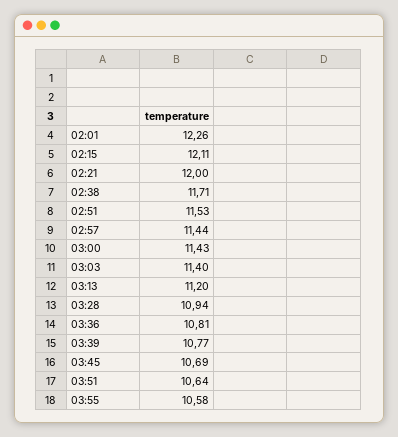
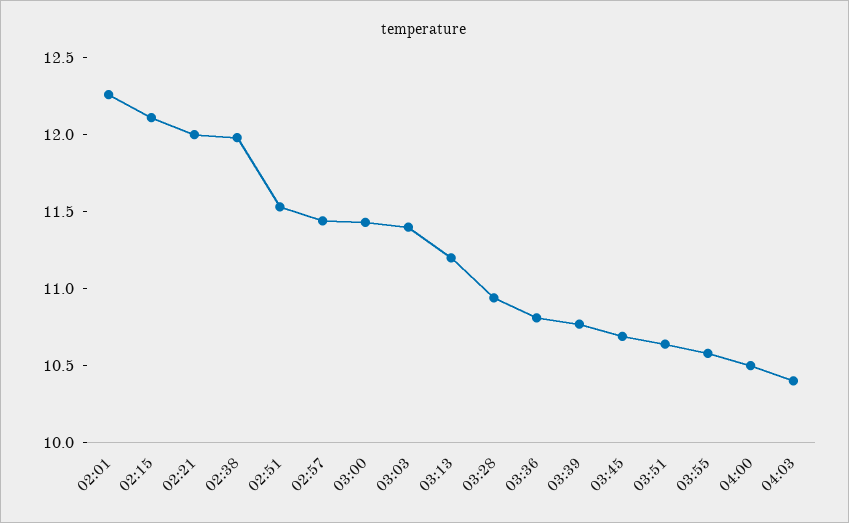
02:38: 11.71 -> 12
04:00: none -> 10.5
04:03: none -> 10.4

